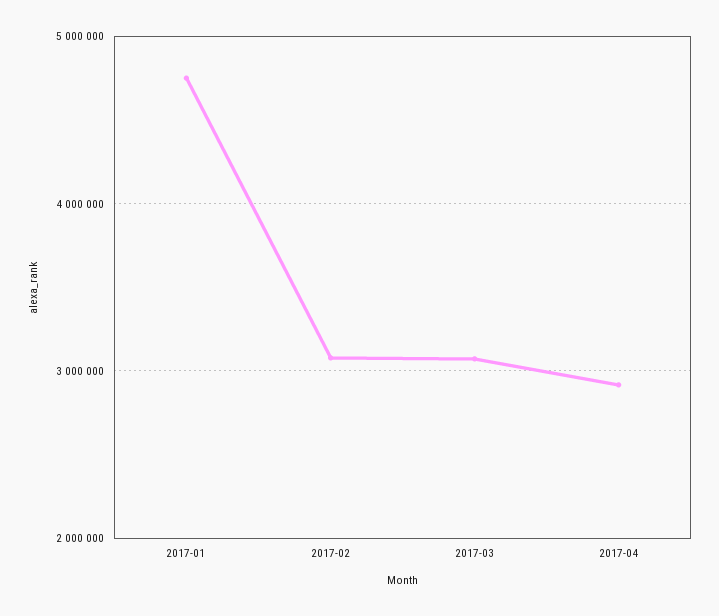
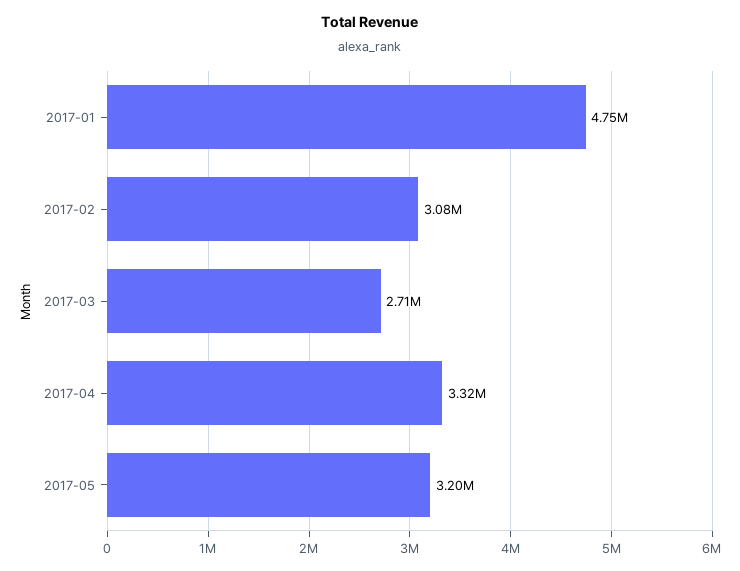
2017-03: 3100000 -> 2710000
2017-04: 2900000 -> 3320000
2017-05: none -> 3200000

